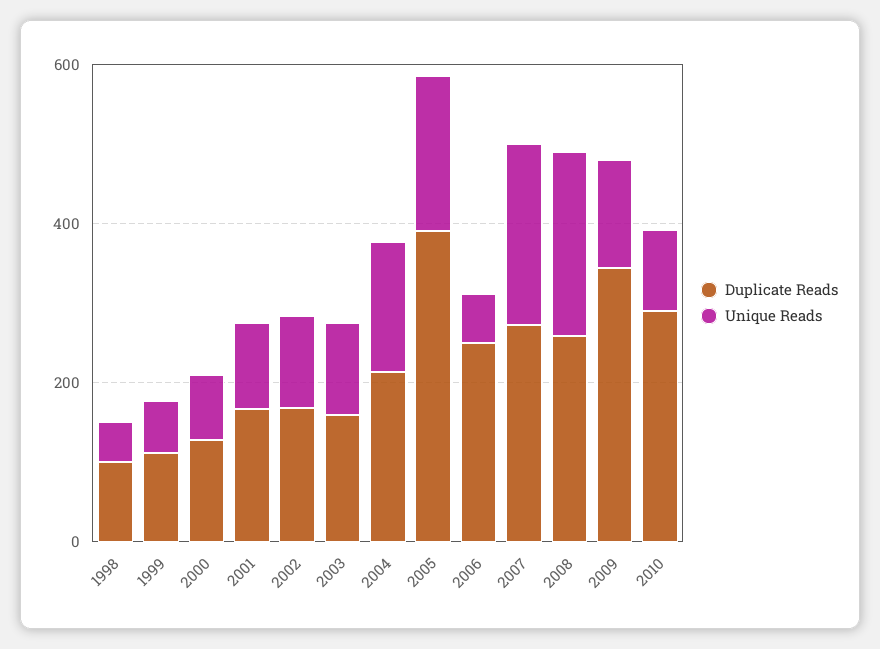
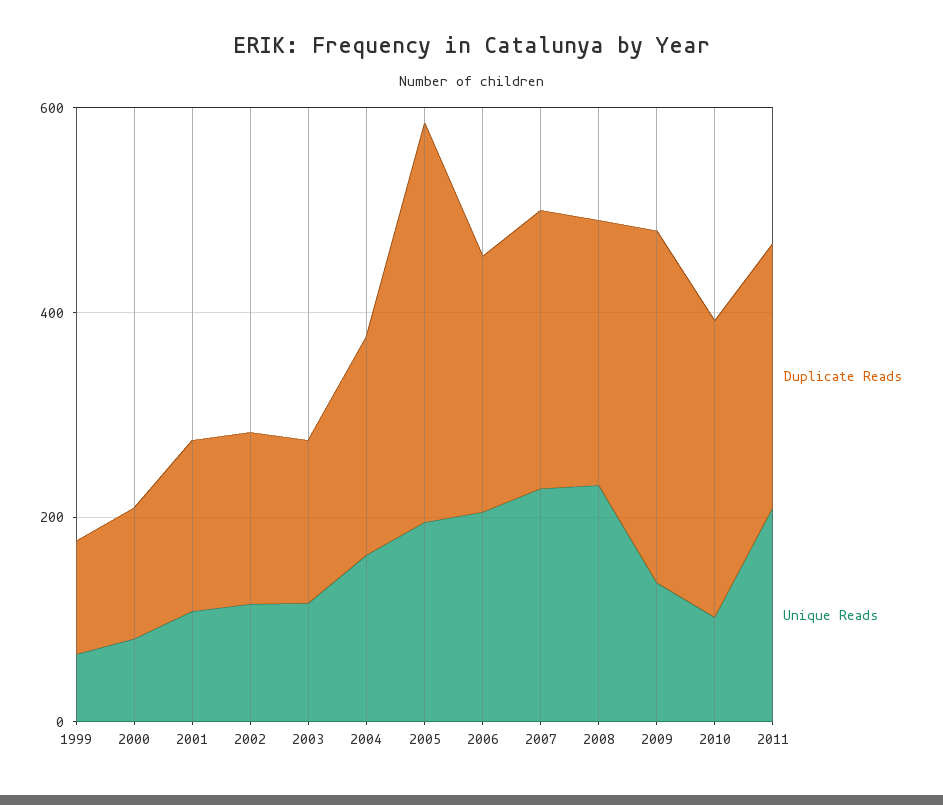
Duplicate Reads, 1998: 100 -> none
Unique Reads, 1998: 50 -> none
Unique Reads, 2006: 50 -> 200
Duplicate Reads, 2011: none -> 250
Unique Reads, 2011: none -> 200

